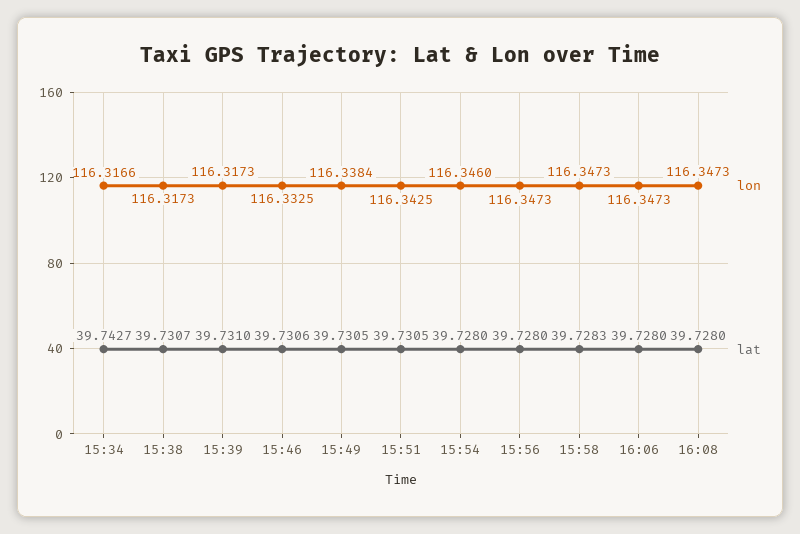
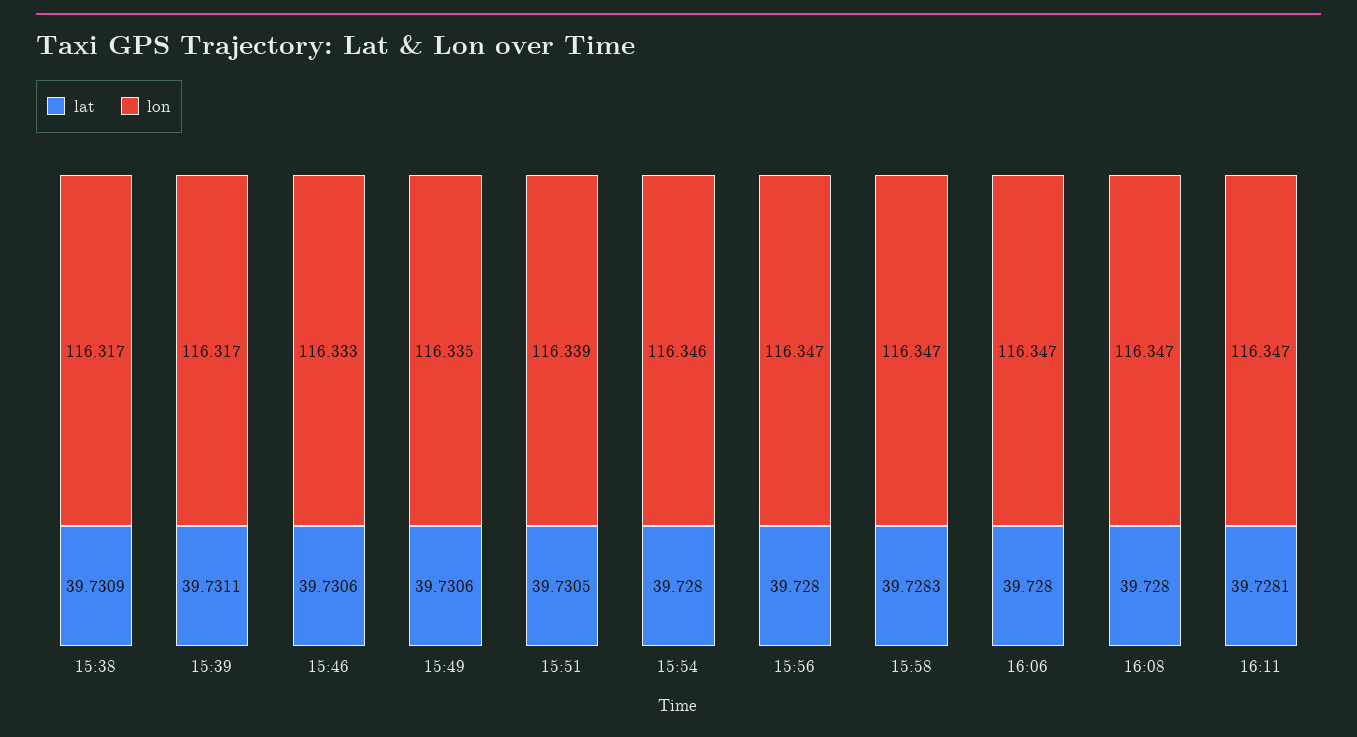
lon, 15:34: 116.3166 -> none
lat, 15:34: 39.7427 -> none
lat, 15:38: 39.7307 -> 39.7309
lat, 15:39: 39.731 -> 39.7311
lon, 15:49: 116.3384 -> 116.335
lat, 15:49: 39.7305 -> 39.7306
lon, 15:51: 116.3425 -> 116.339
lat, 16:11: none -> 39.7281
lon, 16:11: none -> 116.347

